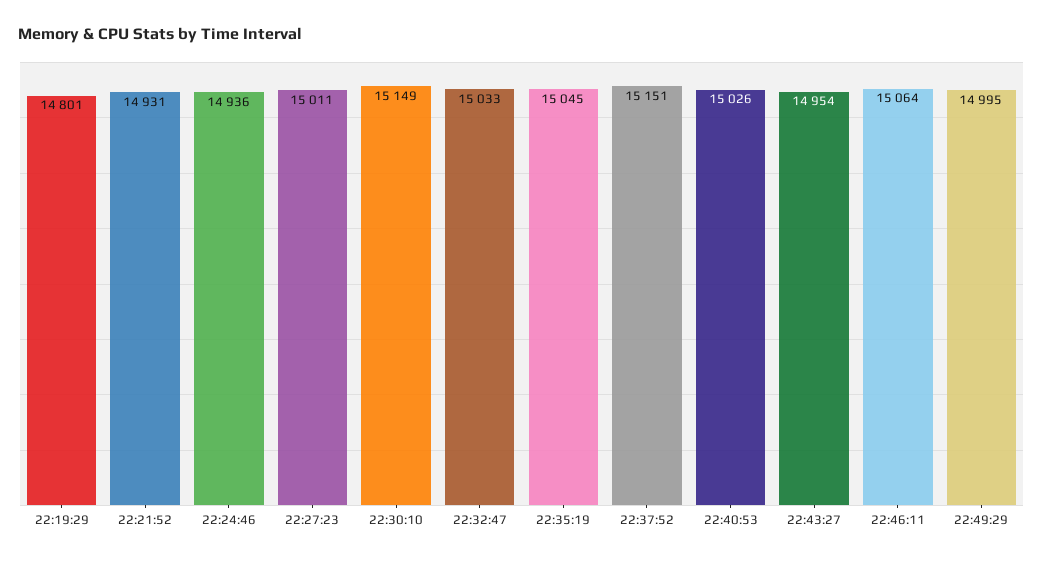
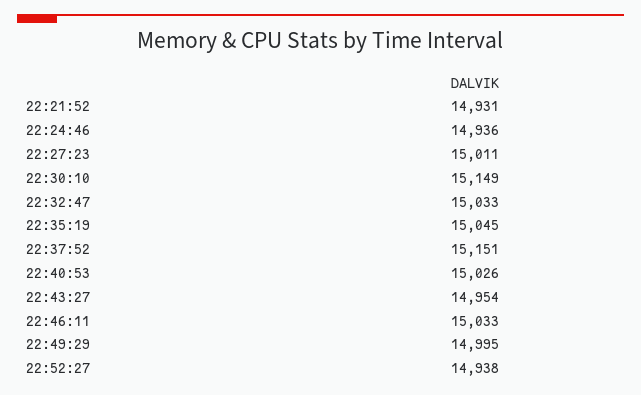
22:19:29: 14801 -> none
22:46:11: 15064 -> 15033
22:52:27: none -> 14938

